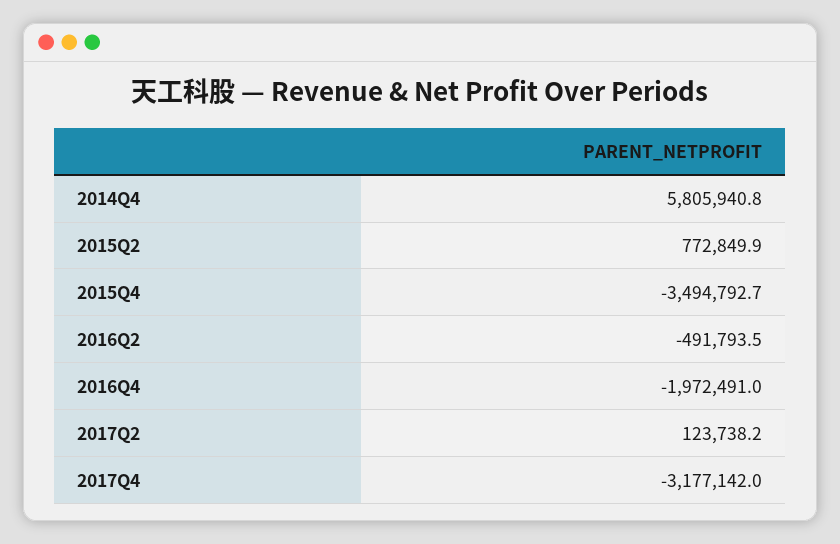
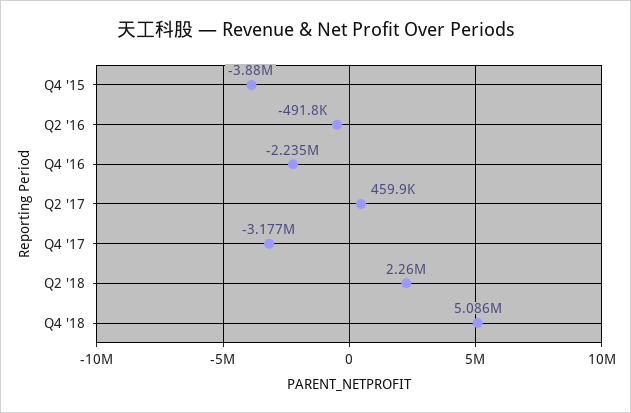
2014Q4: 5805940.8 -> none
2015Q2: 772849.9 -> none
2015Q4: -3494792.7 -> -3880000
2016Q4: -1972491 -> -2235000
2017Q2: 123738.2 -> 459900
Q2 '18: none -> 2260000
Q4 '18: none -> 5086000

